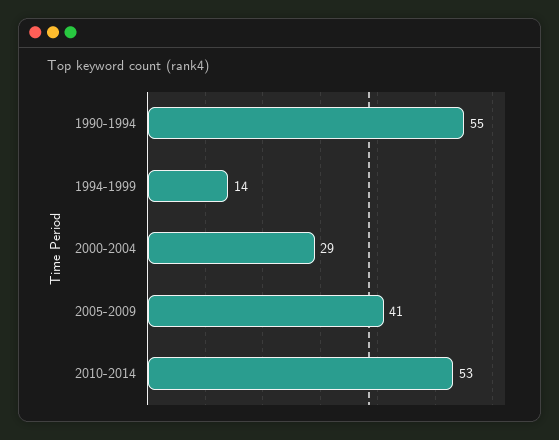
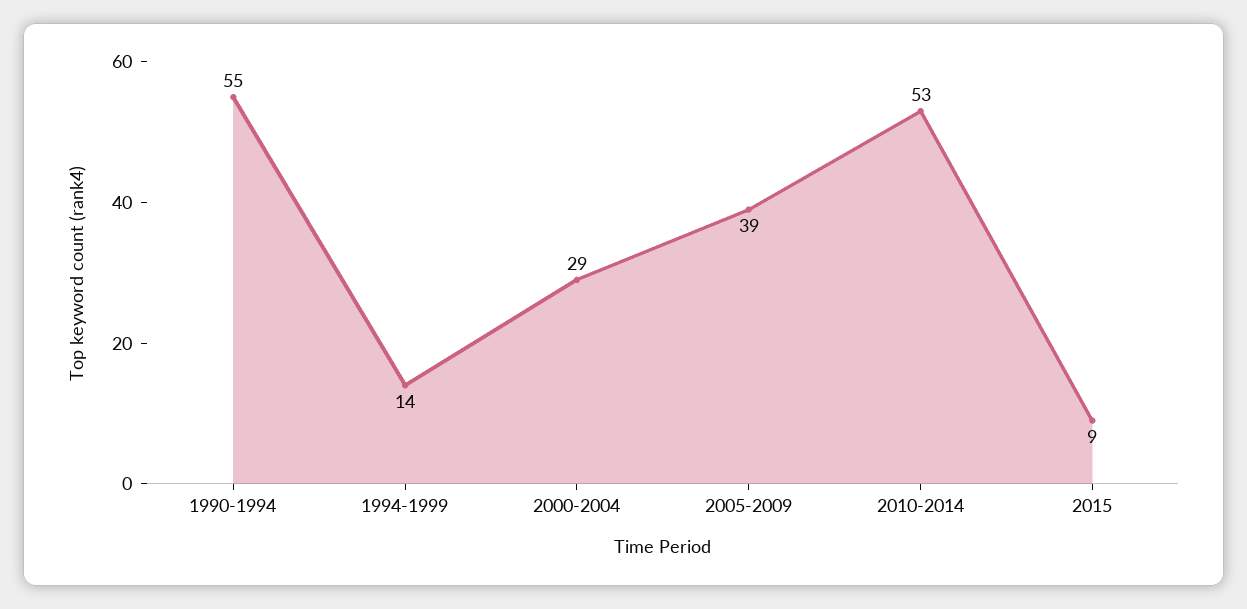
2005-2009: 41 -> 39
2015: none -> 9

